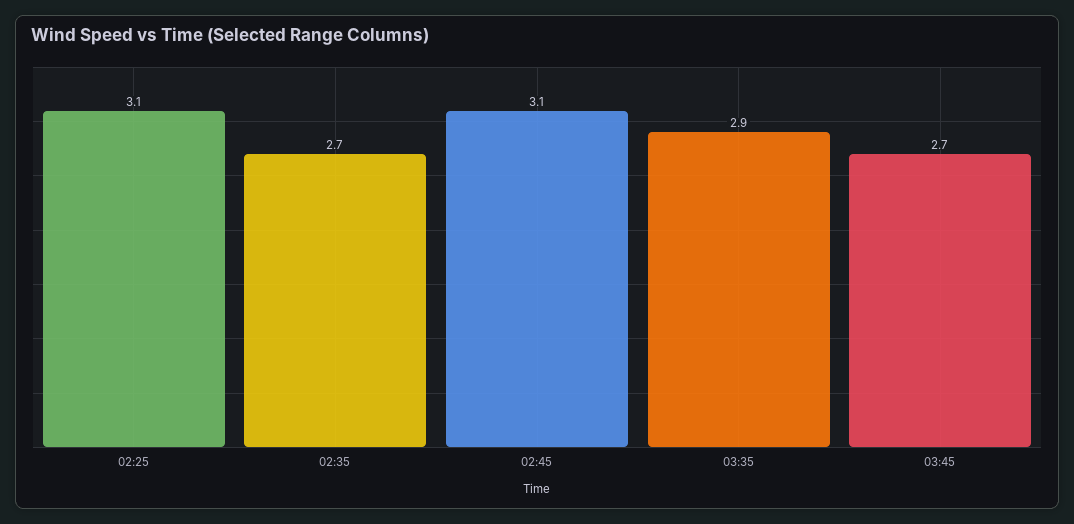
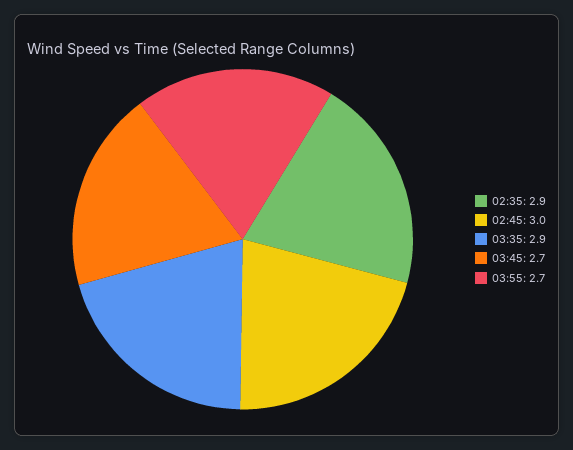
02:25: 3.1 -> none
02:35: 2.7 -> 2.9
02:45: 3.1 -> 3
03:55: none -> 2.7

